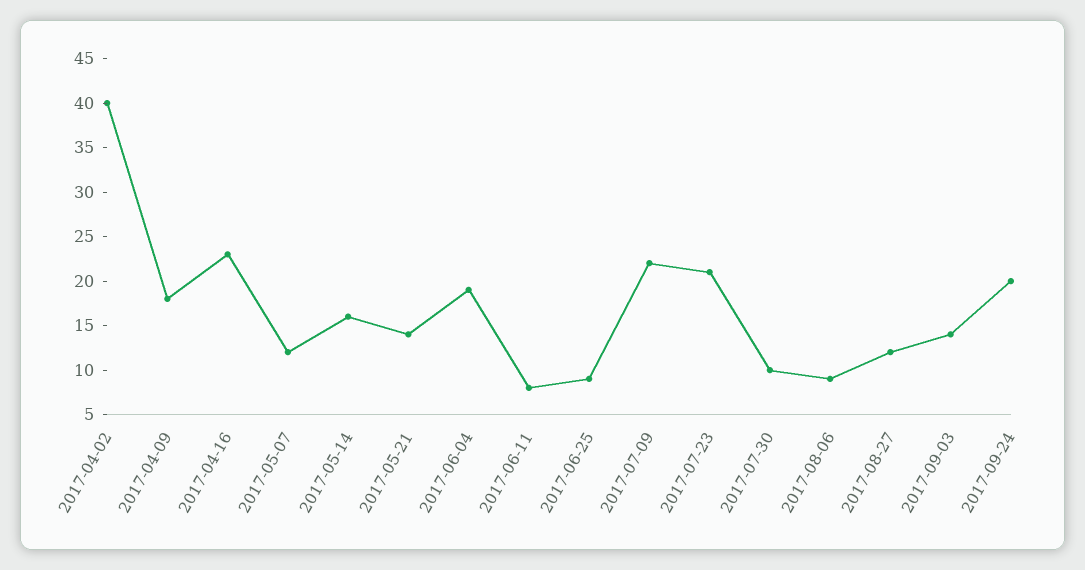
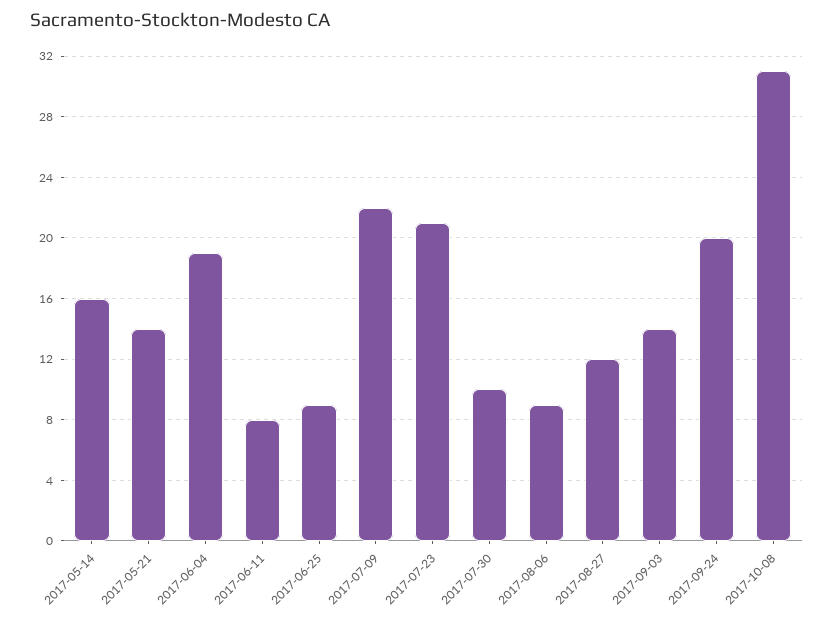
2017-04-02: 40 -> none
2017-04-09: 18 -> none
2017-04-16: 23 -> none
2017-05-07: 12 -> none
2017-10-08: none -> 31

